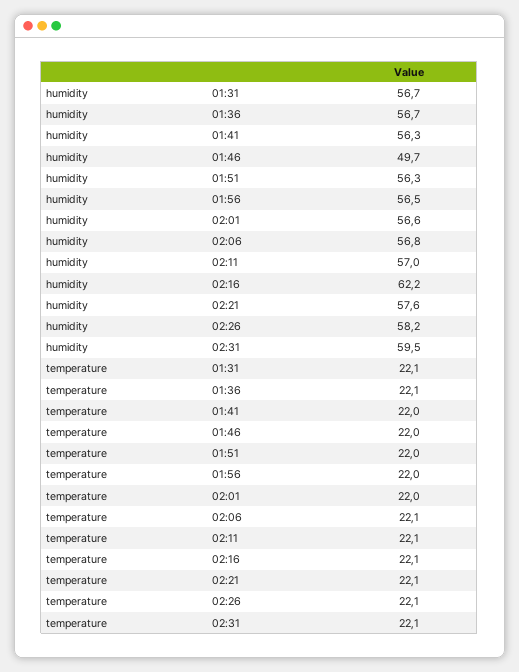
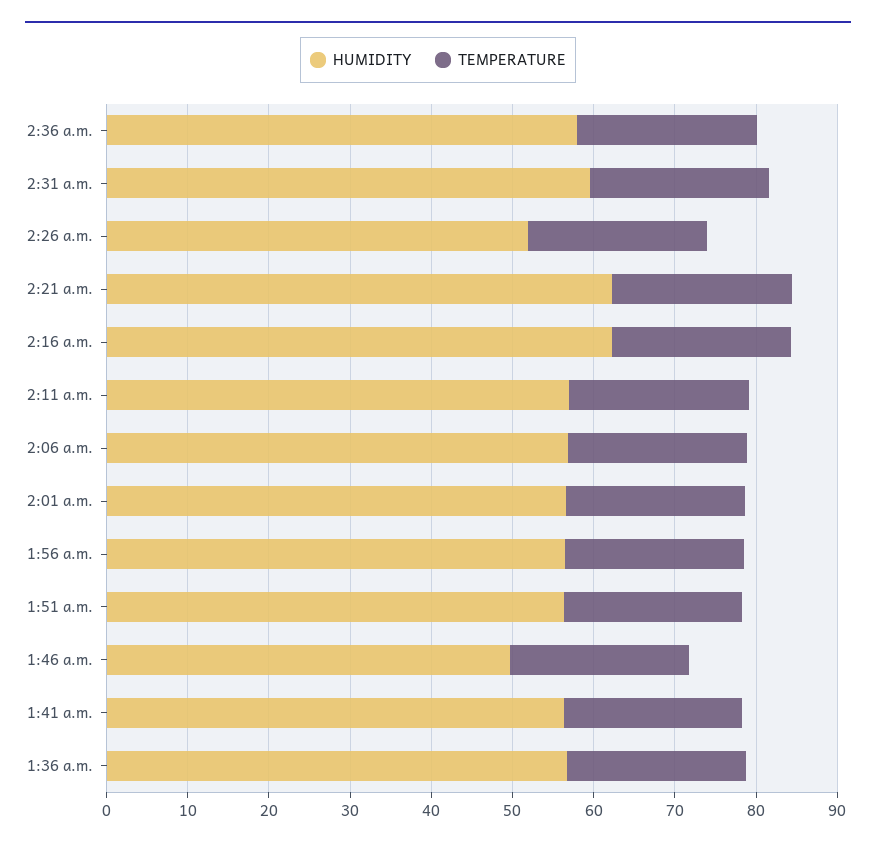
humidity, 01:31: 56.7 -> none
humidity, 02:21: 57.6 -> 62
humidity, 02:26: 58.2 -> 52
temperature, 01:31: 22.1 -> none
humidity, 2:36 a.m.: none -> 58
temperature, 2:36 a.m.: none -> 22

